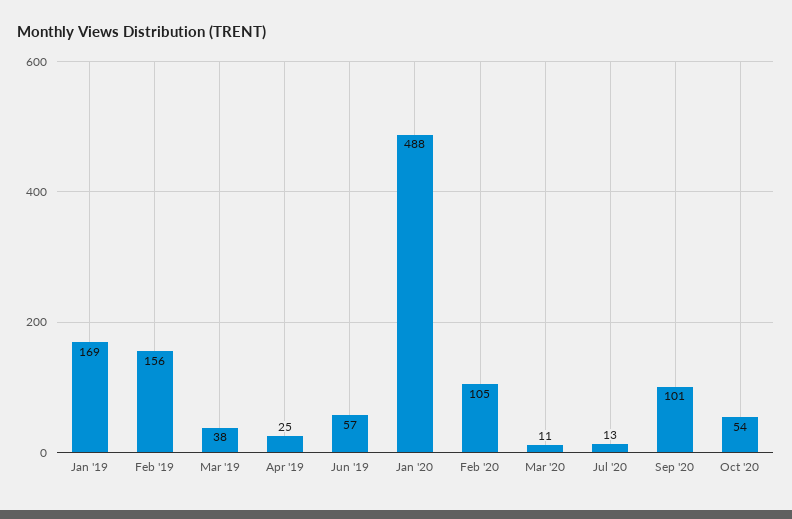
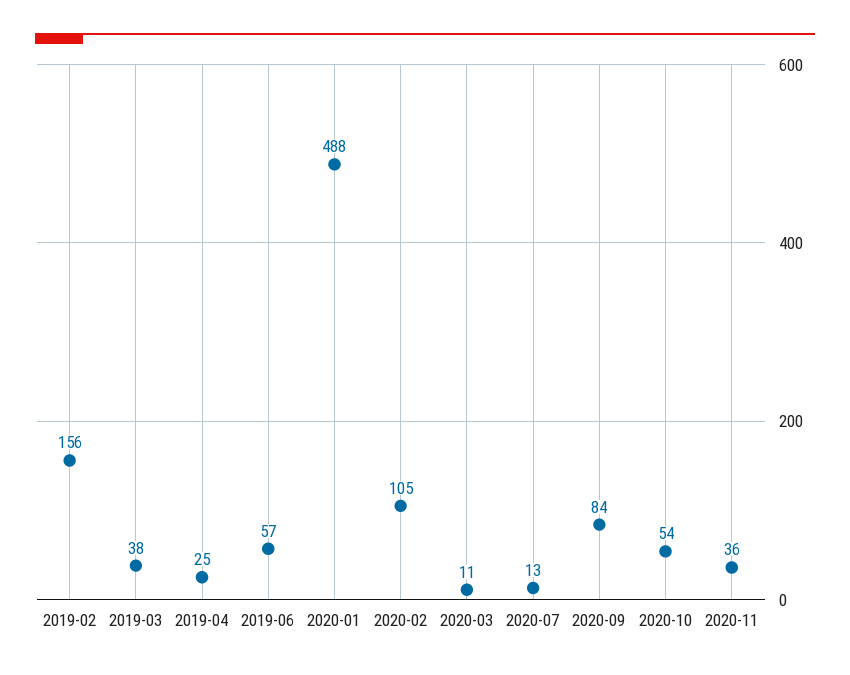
Jan '19: 169 -> none
Sep '20: 101 -> 84
2020-11: none -> 36

